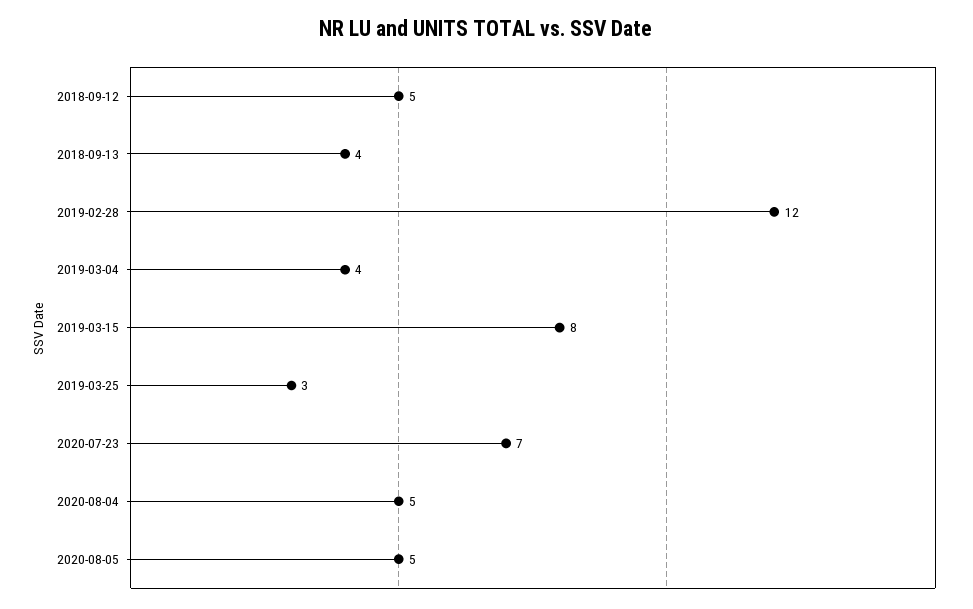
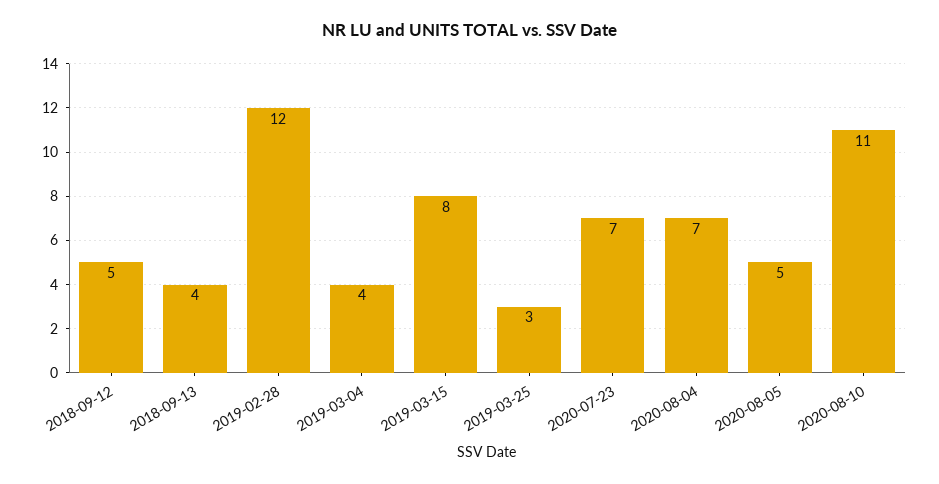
2020-08-04: 5 -> 7
2020-08-10: none -> 11

